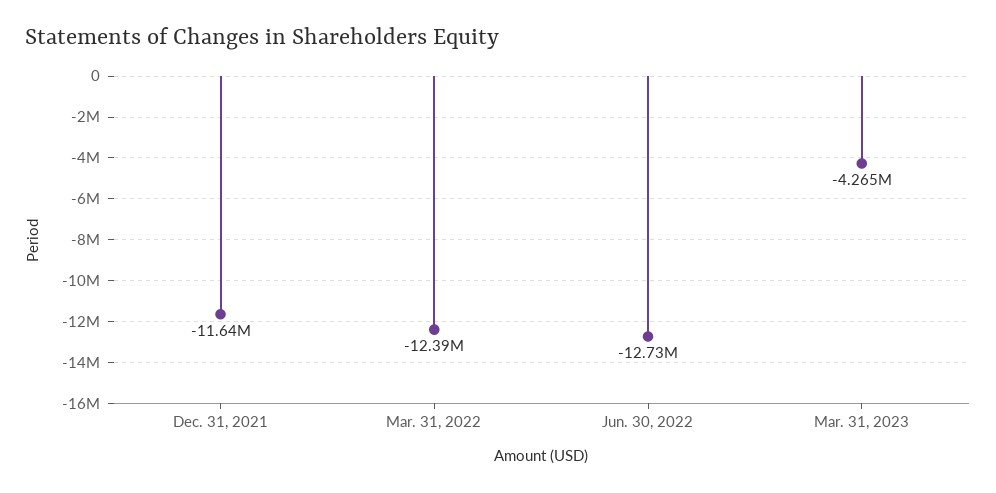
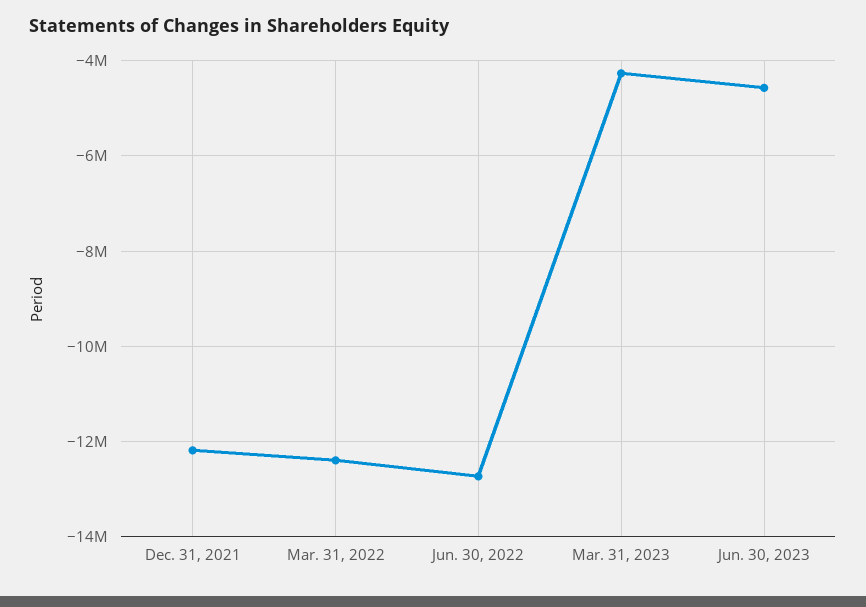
Dec. 31, 2021: -11640000 -> -12200000
Jun. 30, 2023: none -> -4600000

